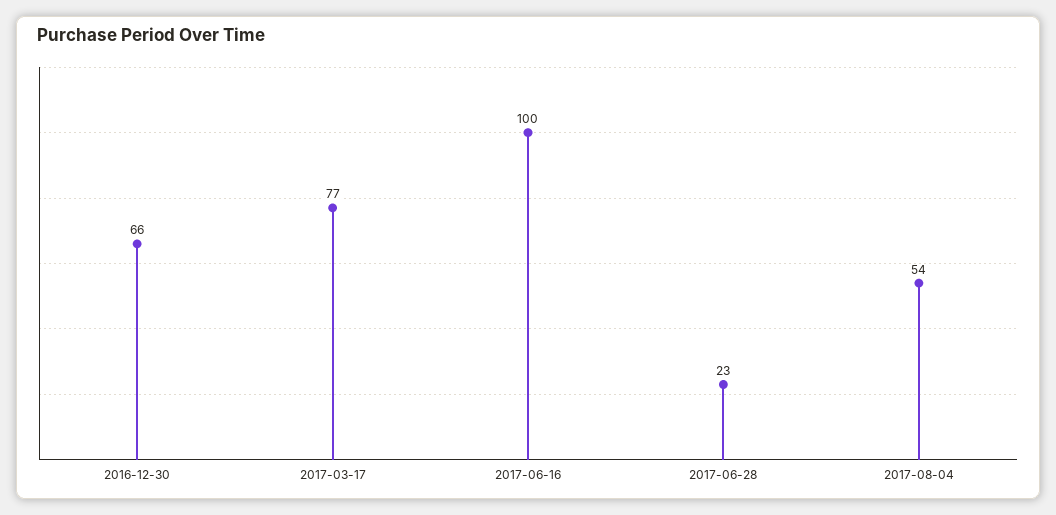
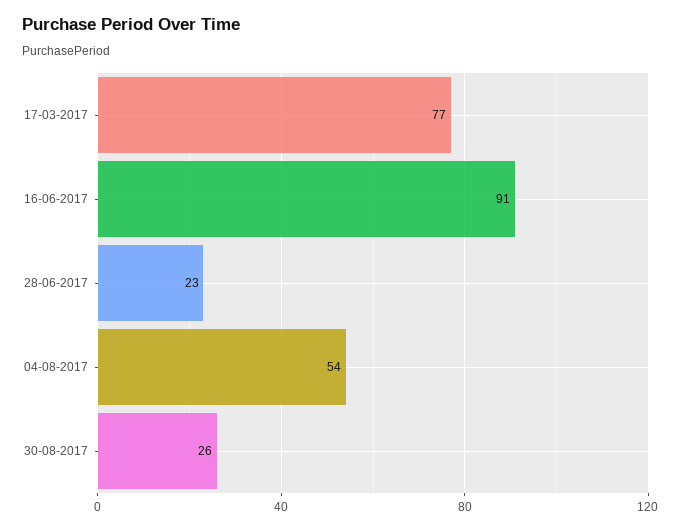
2016-12-30: 66 -> none
2017-06-16: 100 -> 91
30-08-2017: none -> 26

